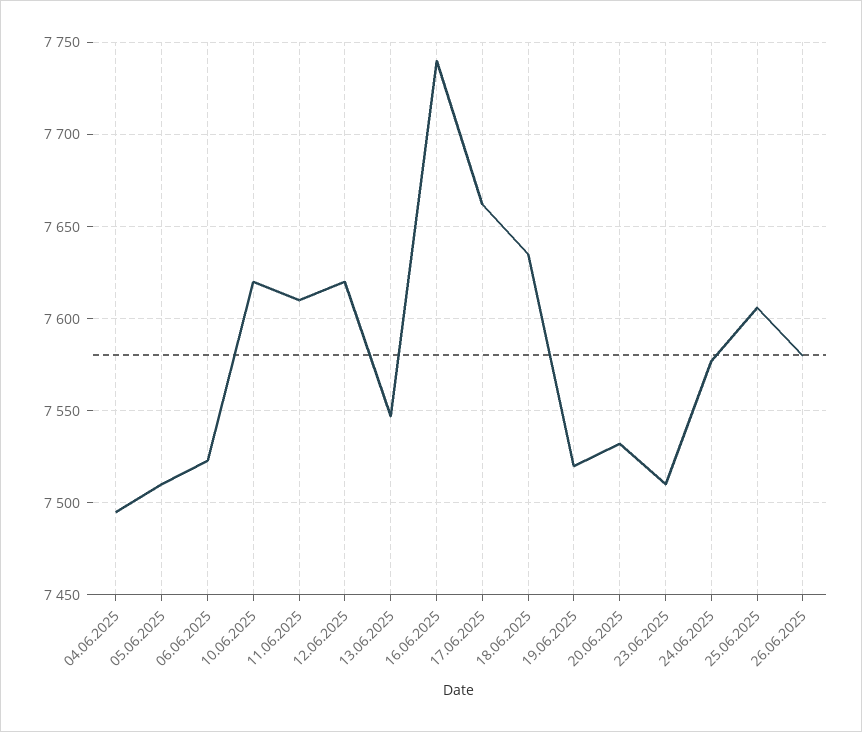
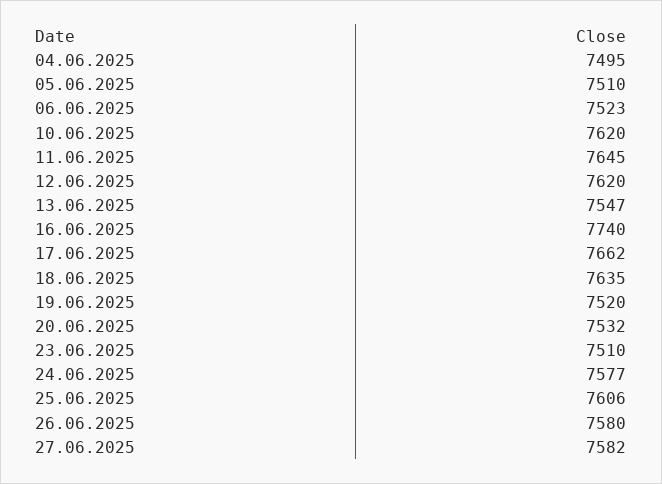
11.06.2025: 7610 -> 7645
27.06.2025: none -> 7582

